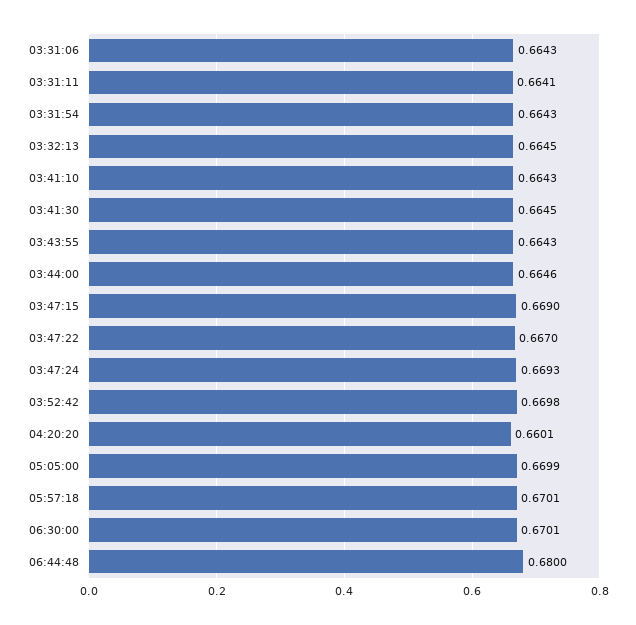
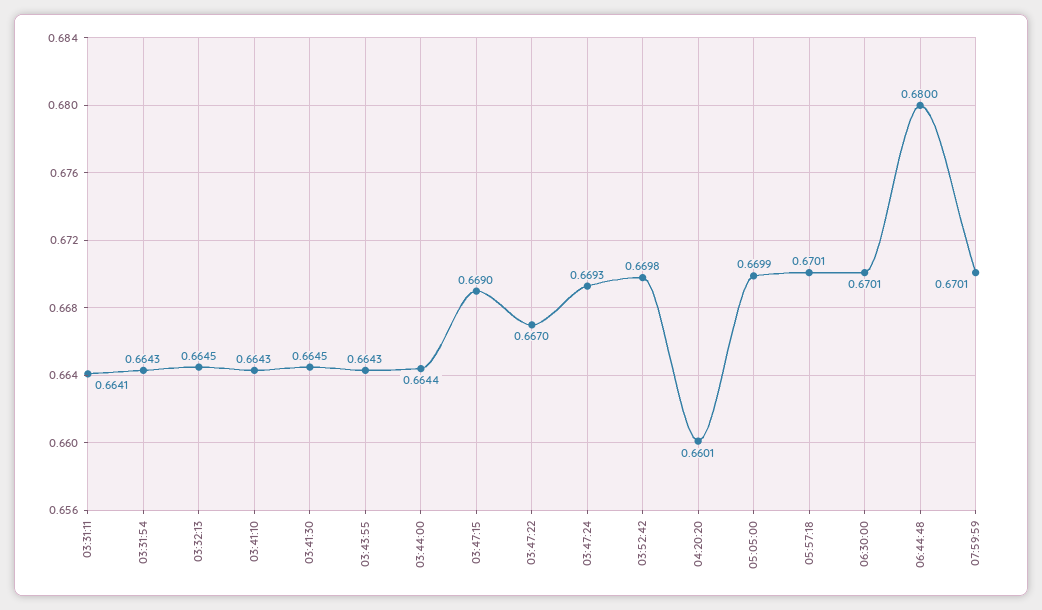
03:31:06: 0.6643 -> none
03:44:00: 0.6646 -> 0.6644
07:59:59: none -> 0.6701

